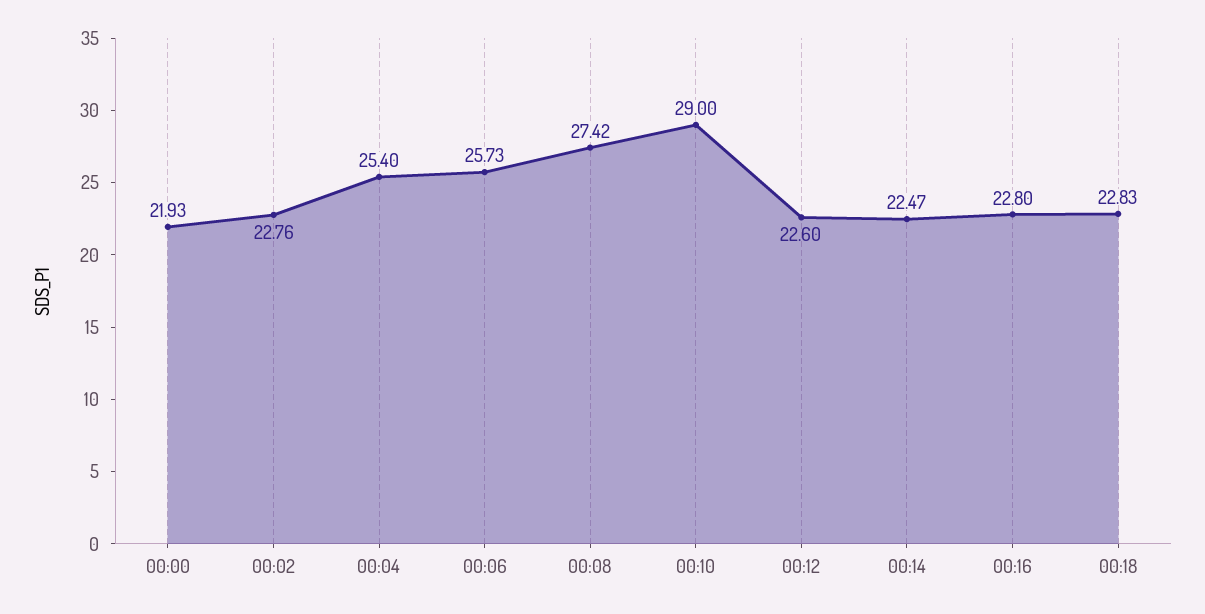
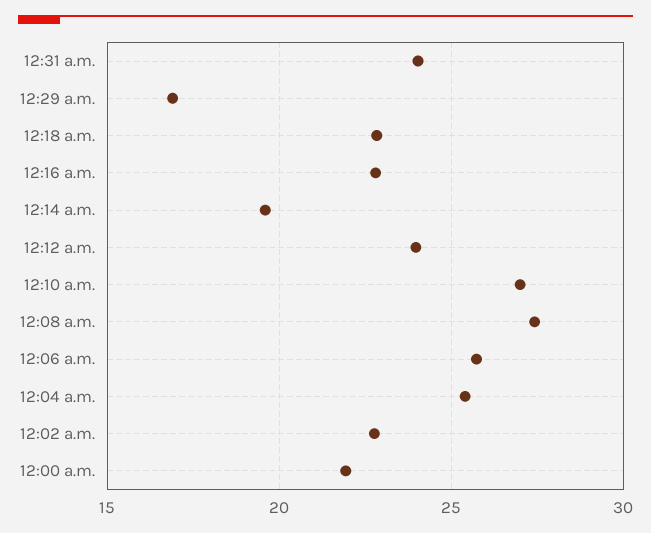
00:10: 29 -> 27
00:12: 22.6 -> 24
00:14: 22.47 -> 19.5
12:31 a.m.: none -> 24
12:29 a.m.: none -> 17

